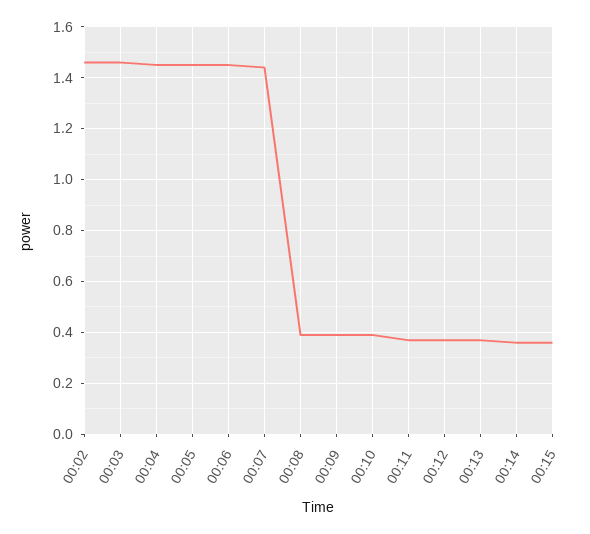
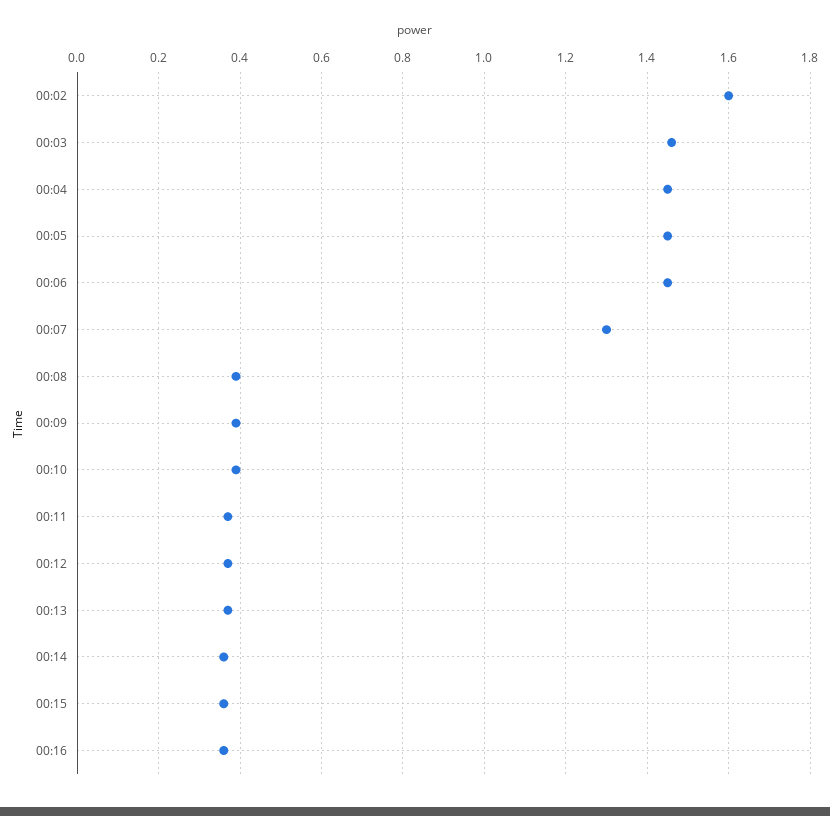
00:02: 1.45 -> 1.6
00:07: 1.45 -> 1.3
00:16: none -> 0.35

